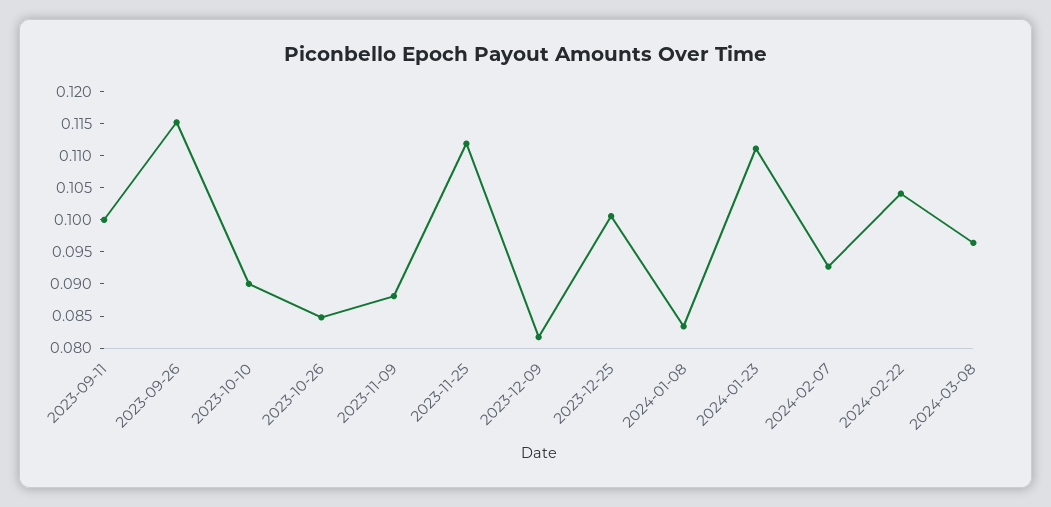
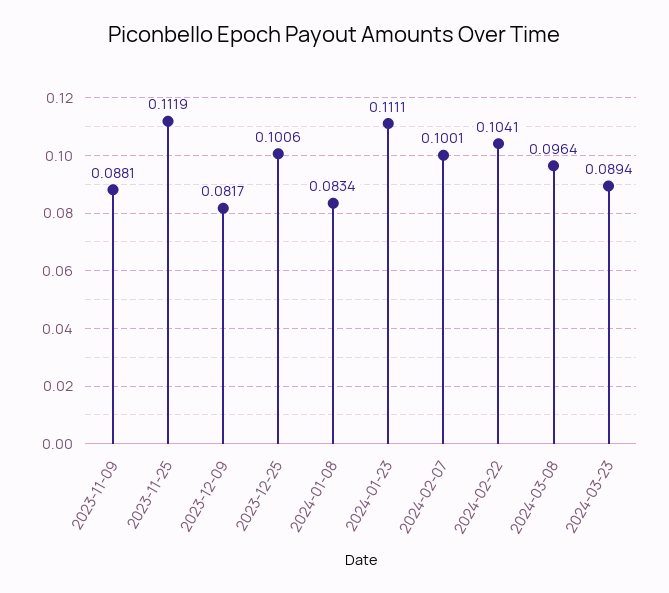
2023-09-11: 0.1 -> none
2023-09-26: 0.115 -> none
2023-10-10: 0.09 -> none
2023-10-26: 0.085 -> none
2024-02-07: 0.0925 -> 0.1001
2024-03-23: none -> 0.0894

